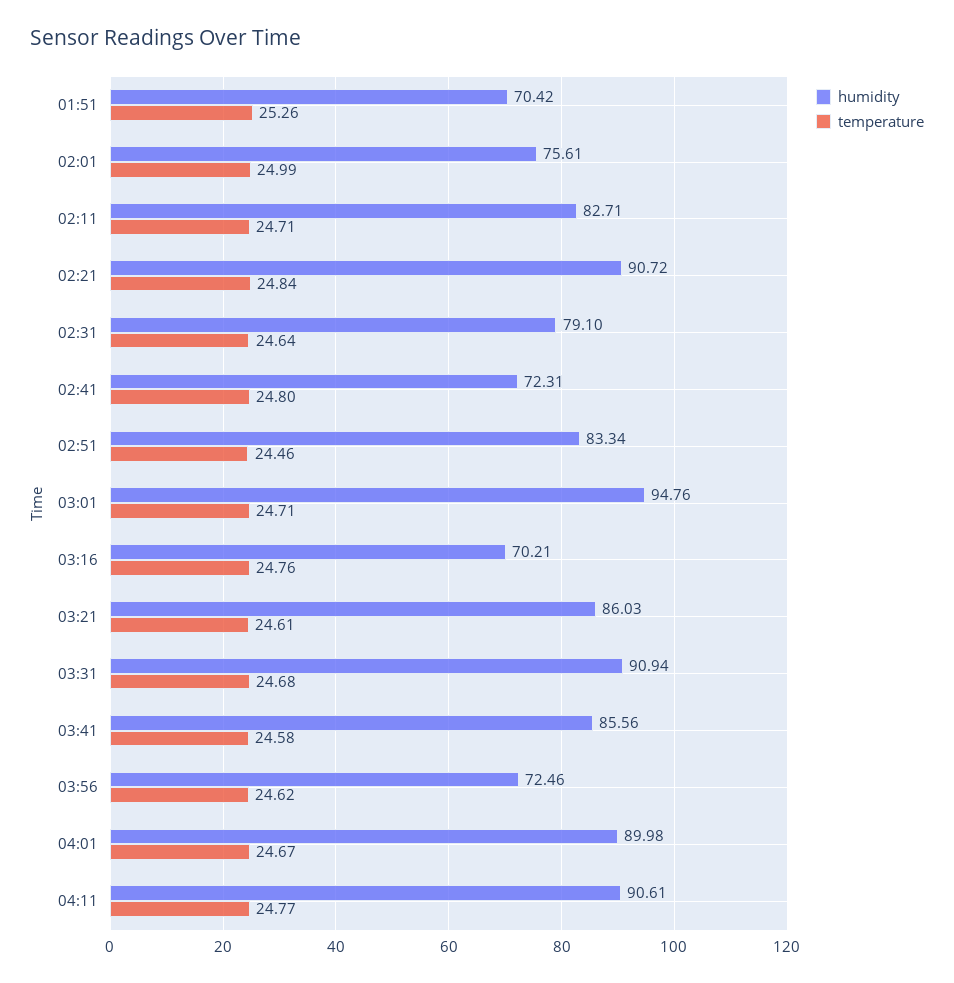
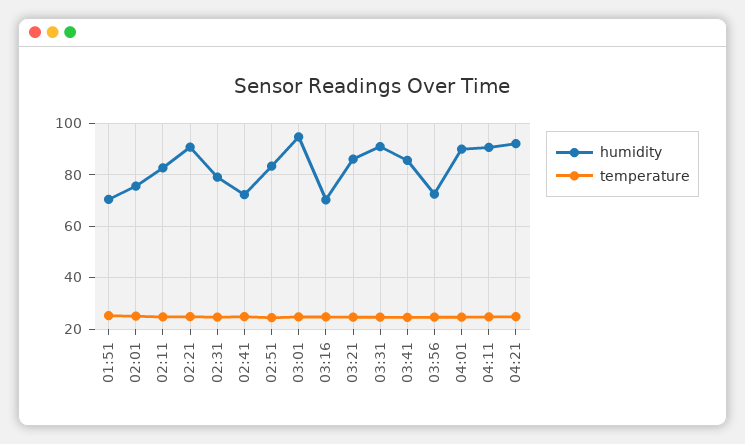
humidity, 04:21: none -> 92.5
temperature, 04:21: none -> 25

